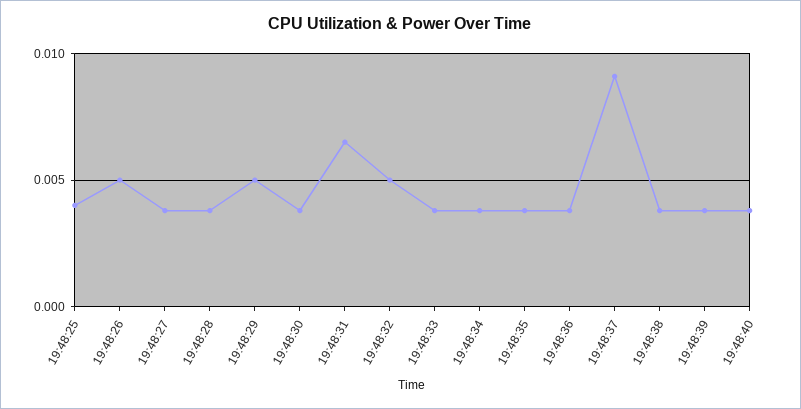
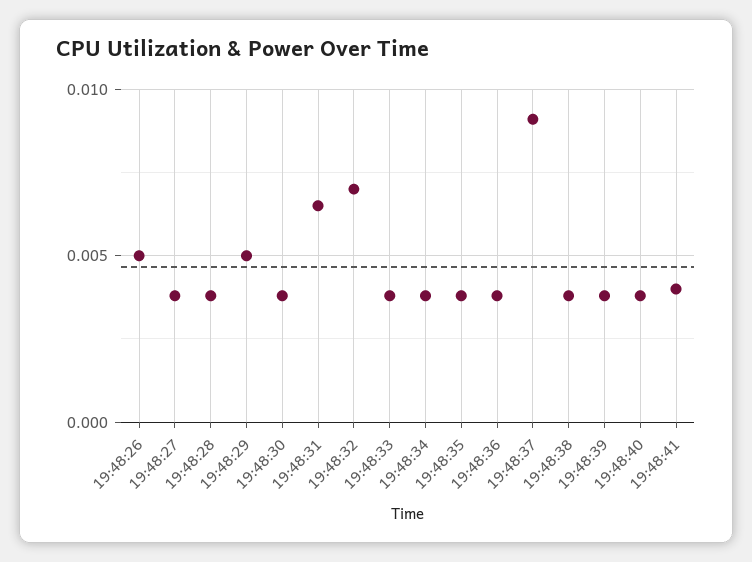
19:48:25: 0.004 -> none
19:48:32: 0.005 -> 0.007
19:48:41: none -> 0.004

